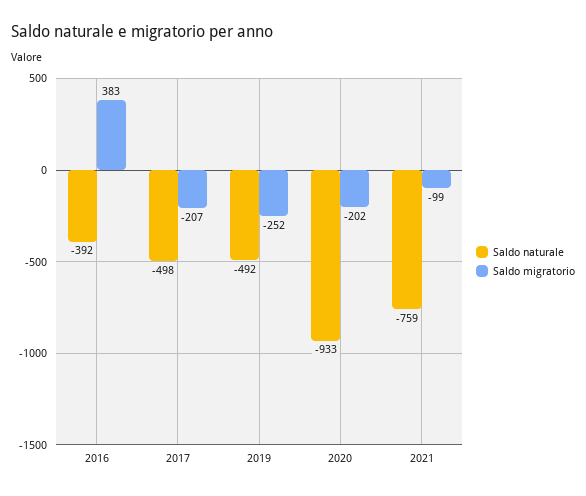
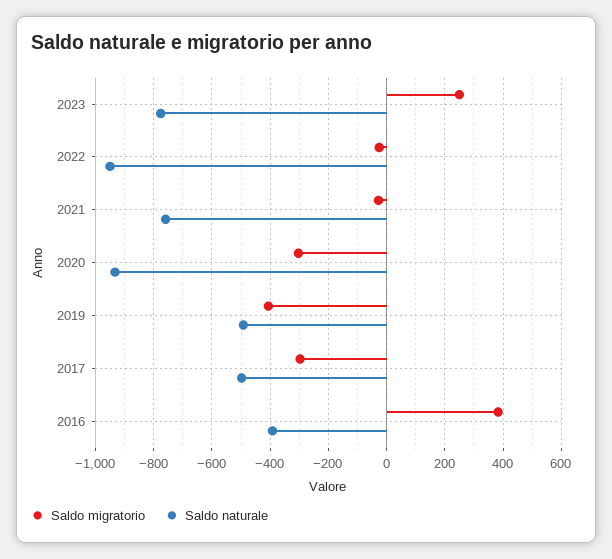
Saldo migratorio, 2017: -207 -> -300
Saldo migratorio, 2019: -252 -> -400
Saldo migratorio, 2020: -202 -> -300
Saldo migratorio, 2021: -99 -> -25
Saldo migratorio, 2023: none -> 250
Saldo naturale, 2023: none -> -775
Saldo migratorio, 2022: none -> -25
Saldo naturale, 2022: none -> -950

